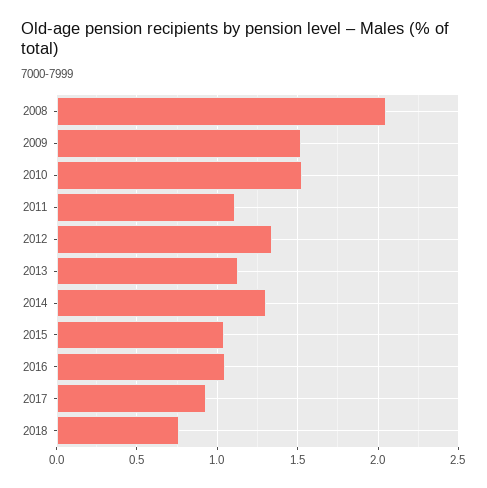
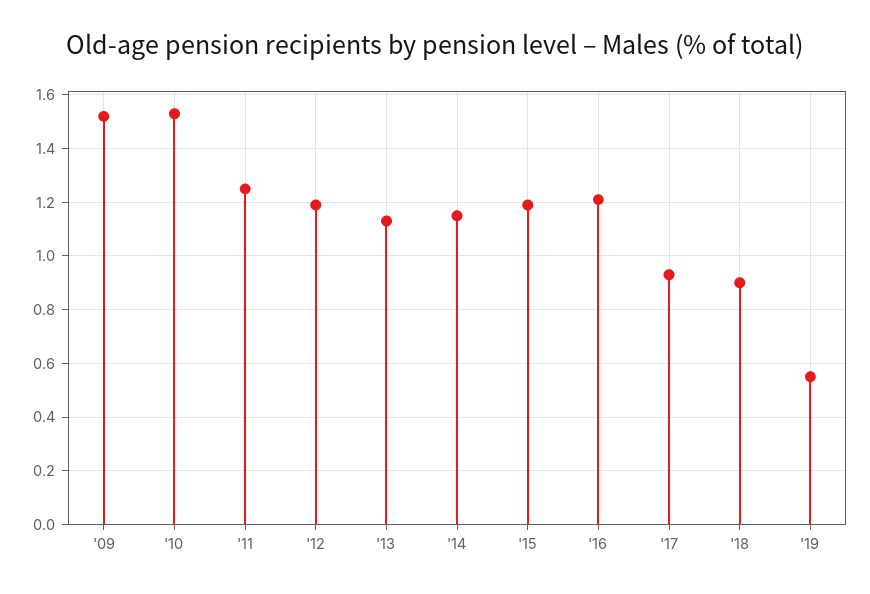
2008: 2.05 -> none
2011: 1.1 -> 1.25
2012: 1.35 -> 1.2
2014: 1.3 -> 1.15
2015: 1.05 -> 1.2
2016: 1.05 -> 1.2
2018: 0.75 -> 0.9
'19: none -> 0.55

